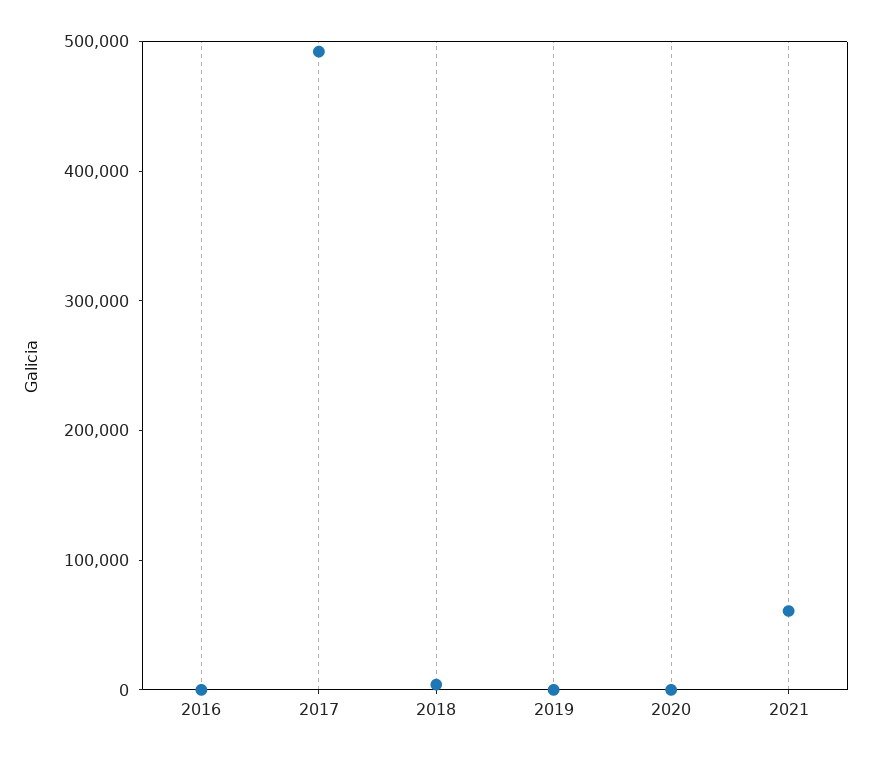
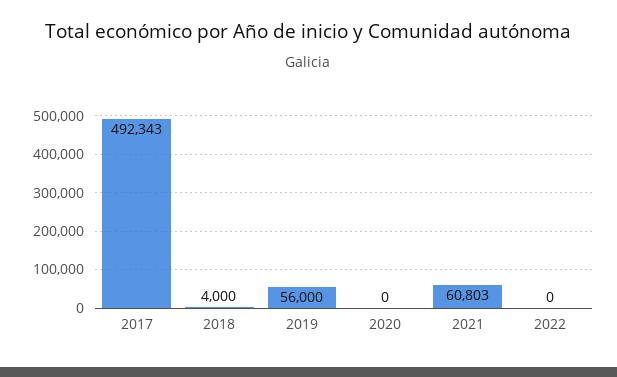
2016: 0 -> none
2019: 0 -> 56000
2022: none -> 0

